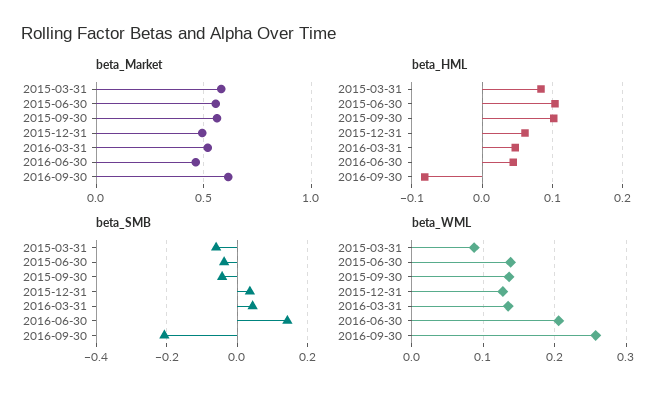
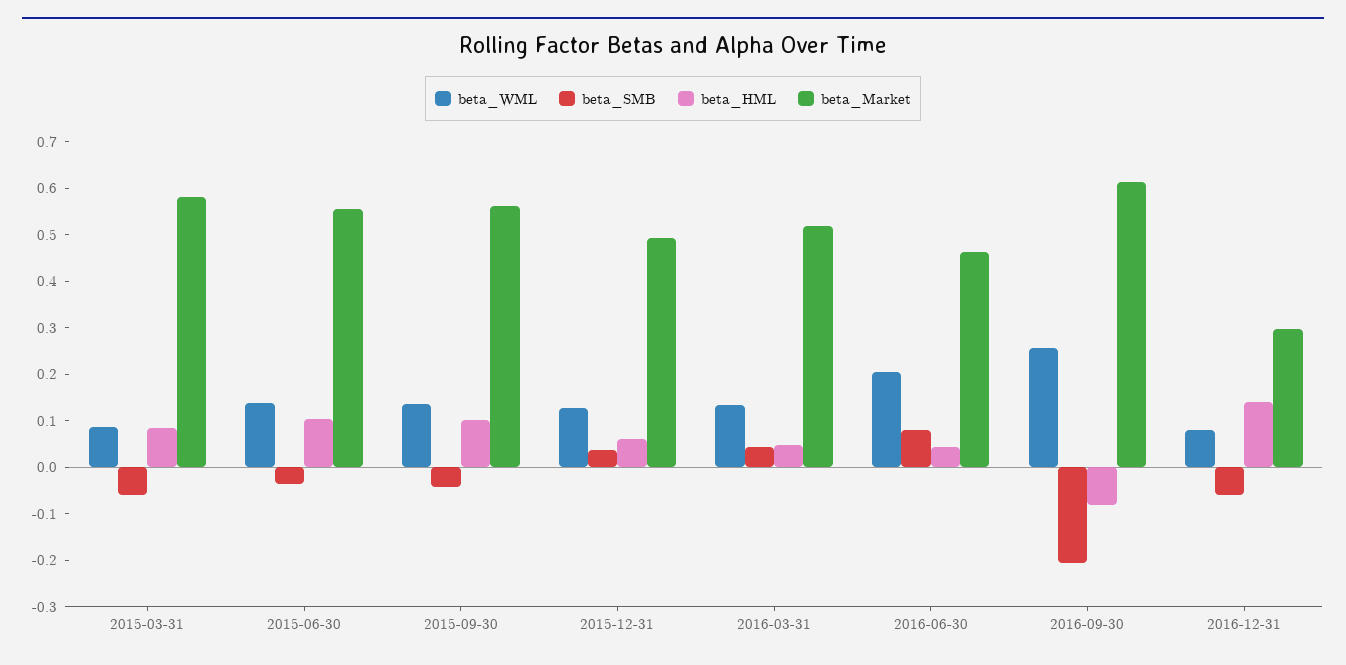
beta_SMB, 2016-06-30: 0.14 -> 0.08
beta_WML, 2016-12-31: none -> 0.08
beta_SMB, 2016-12-31: none -> -0.06
beta_HML, 2016-12-31: none -> 0.14
beta_Market, 2016-12-31: none -> 0.3

